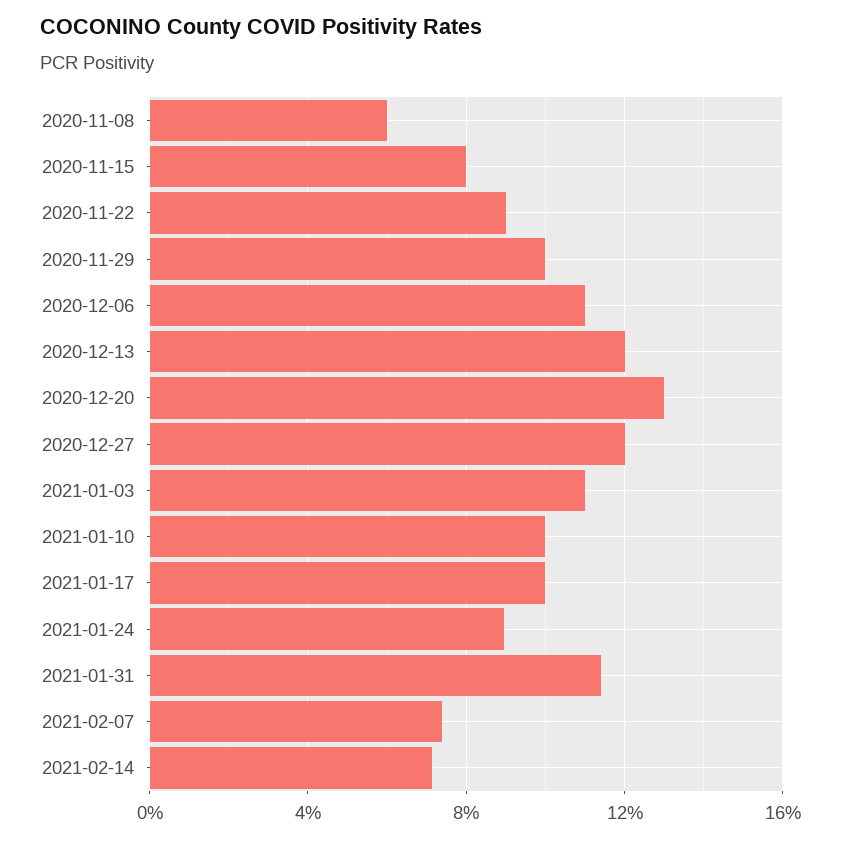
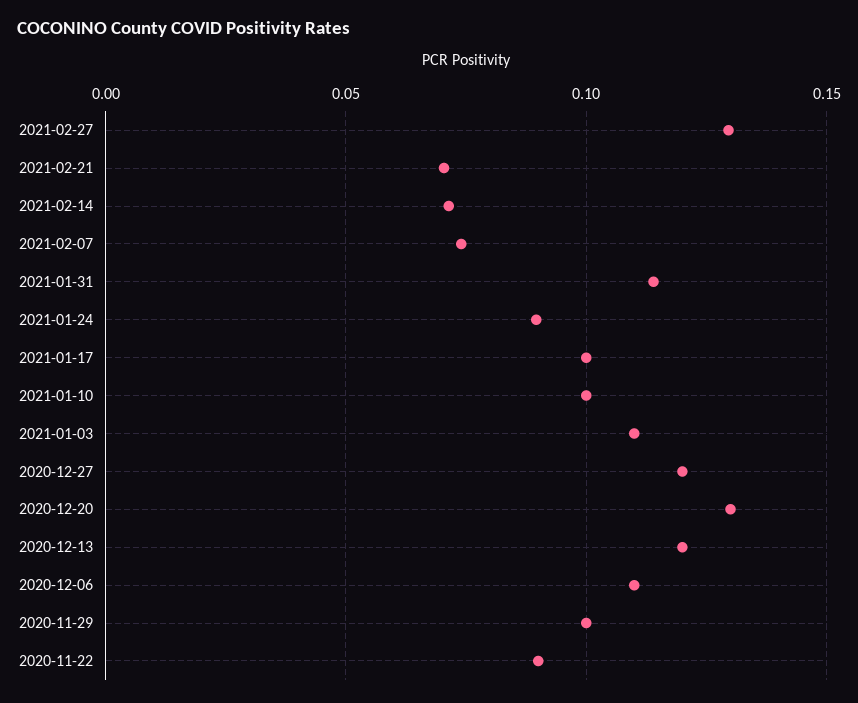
2020-11-08: 0.06 -> none
2020-11-15: 0.08 -> none
2021-02-27: none -> 0.13
2021-02-21: none -> 0.07

